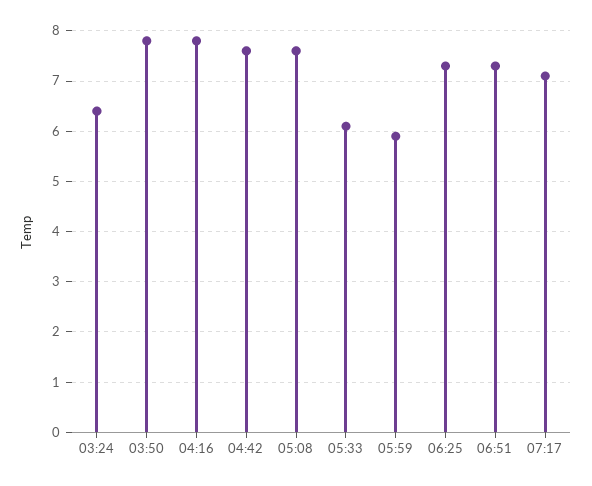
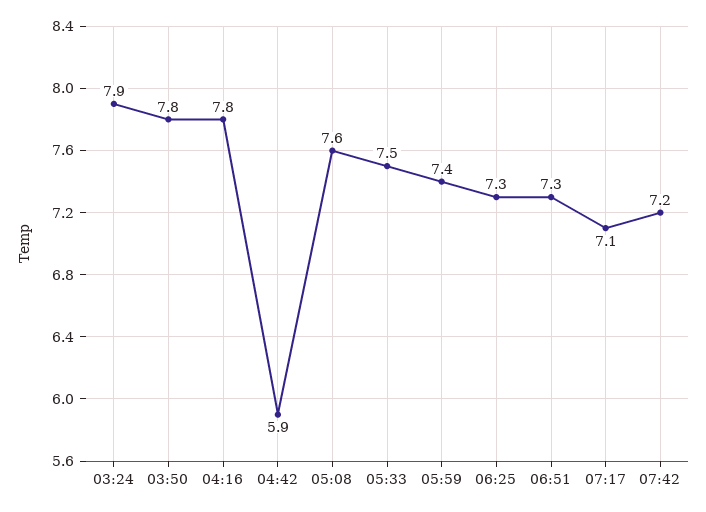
03:24: 6.5 -> 7.9
04:42: 7.5 -> 5.9
05:33: 6 -> 7.5
05:59: 6 -> 7.4
07:42: none -> 7.2

